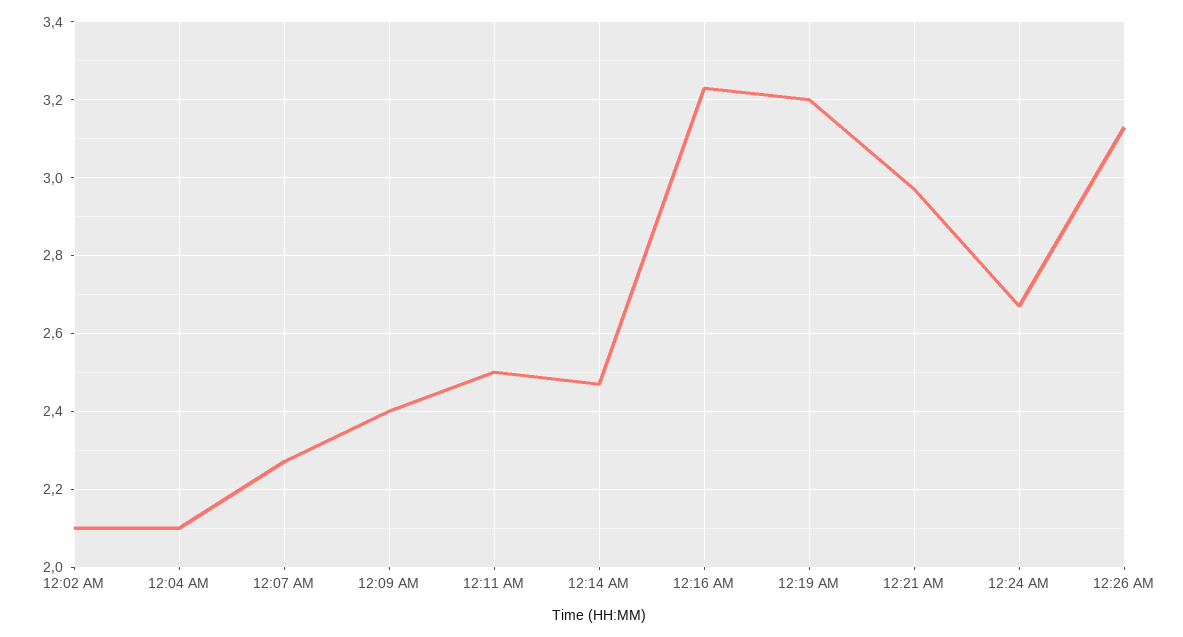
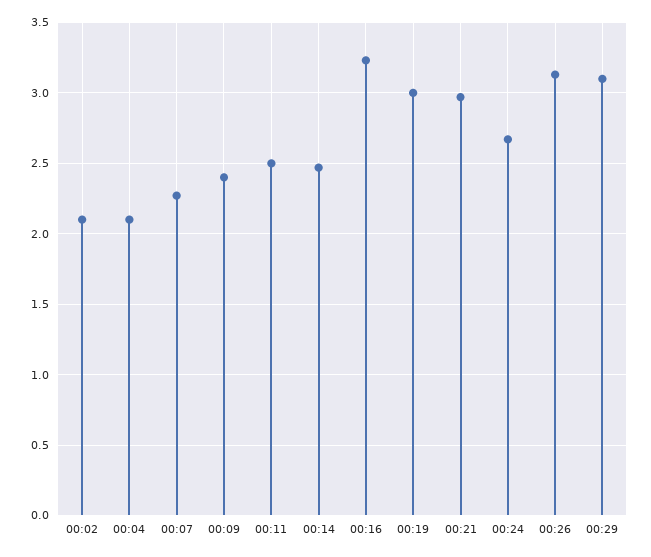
12:19 AM: 3.2 -> 3
00:29: none -> 3.1

